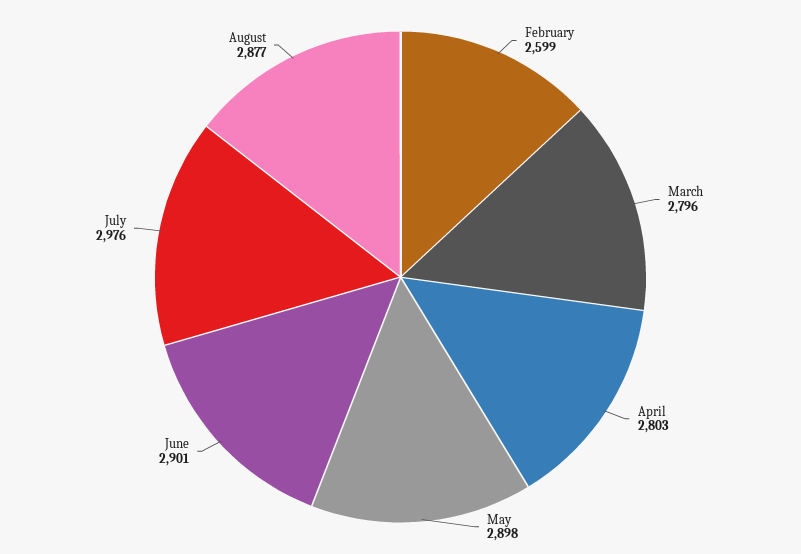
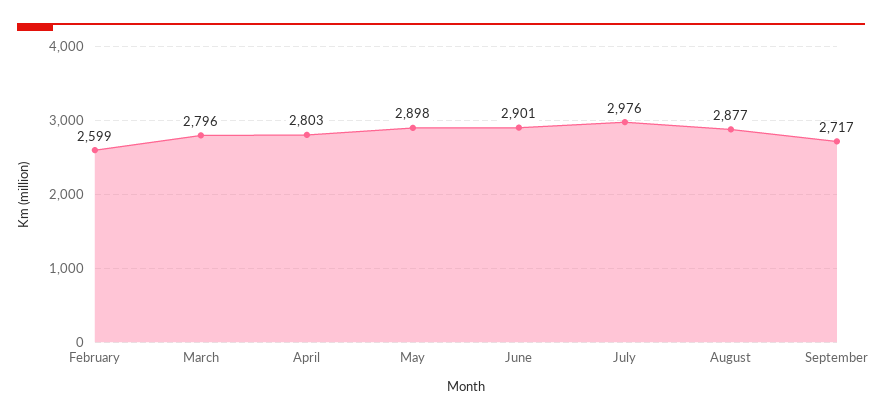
September: none -> 2717

